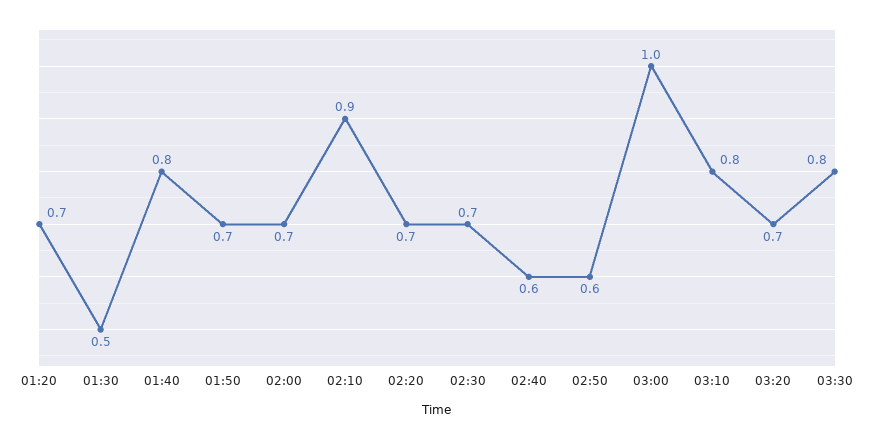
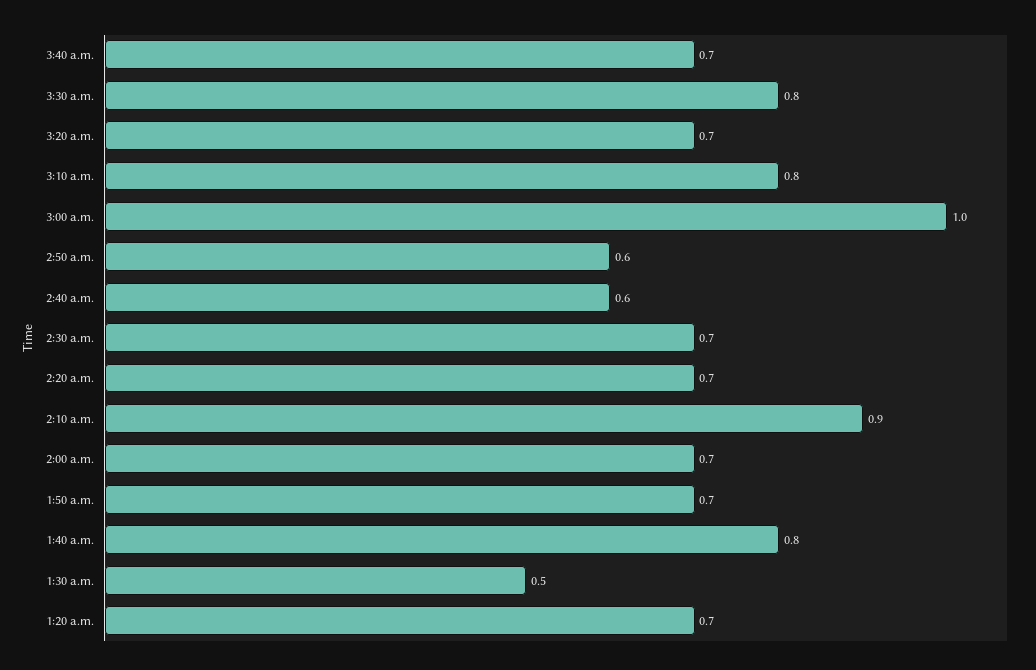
3:40 a.m.: none -> 0.7

